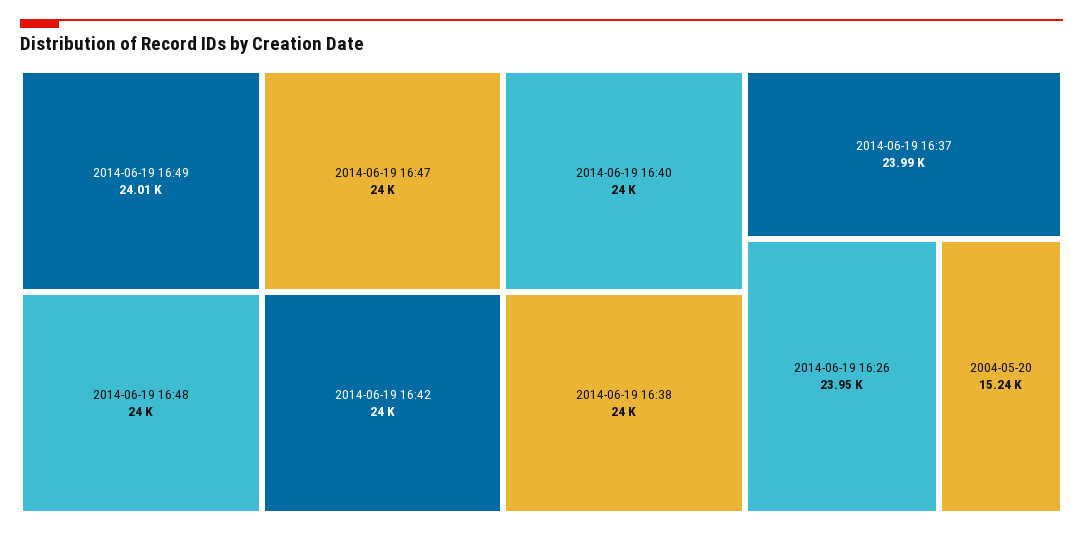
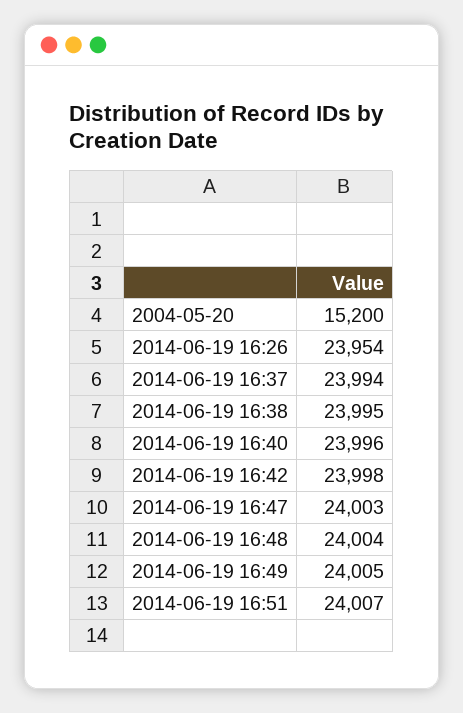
2004-05-20: 15240 -> 15200
2014-06-19 16:51: none -> 24007

